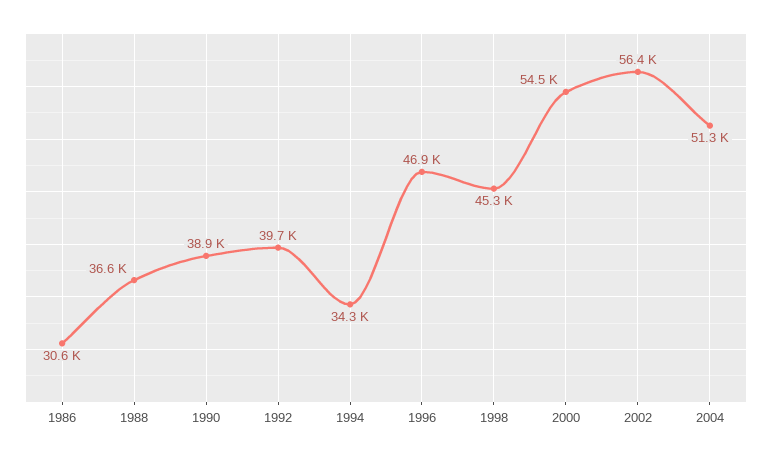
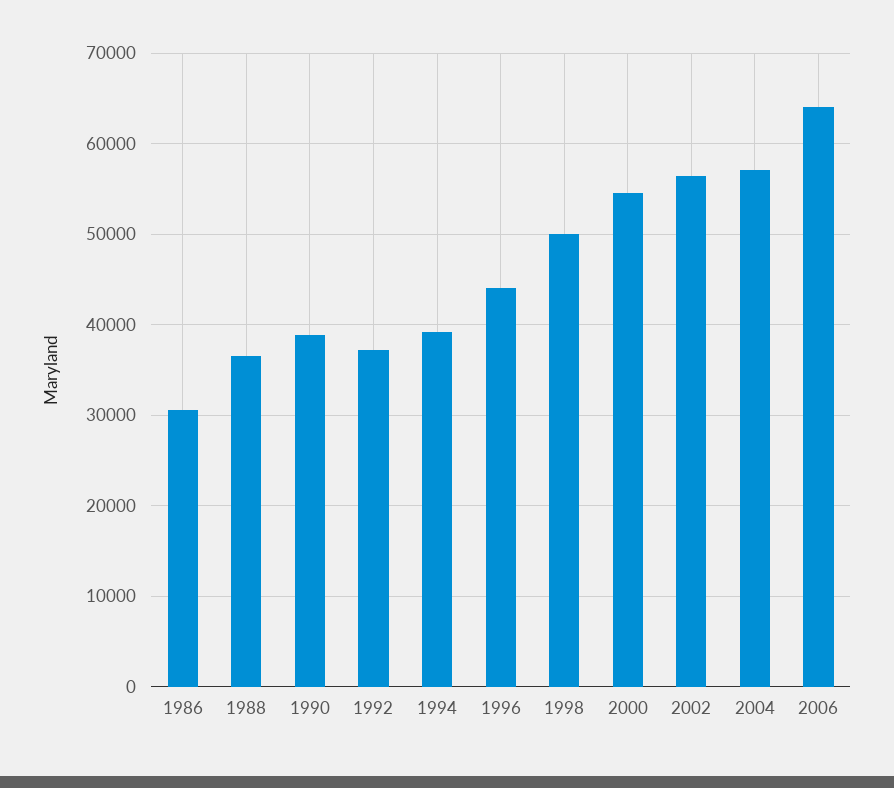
1992: 39700 -> 37000
1994: 34300 -> 39000
1996: 46900 -> 44000
1998: 45300 -> 50000
2004: 51300 -> 57000
2006: none -> 64000

